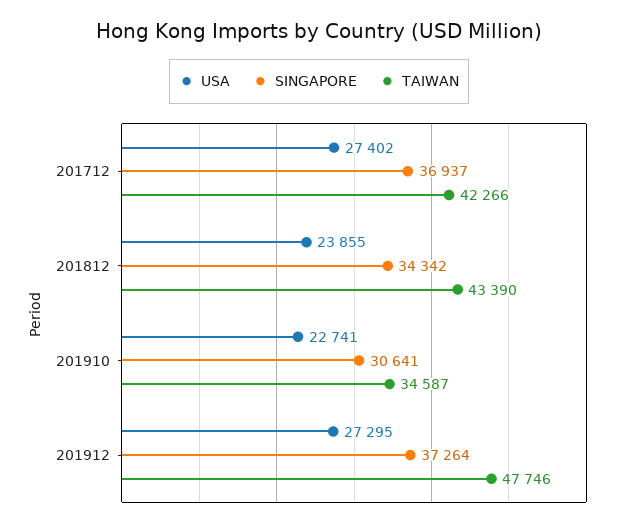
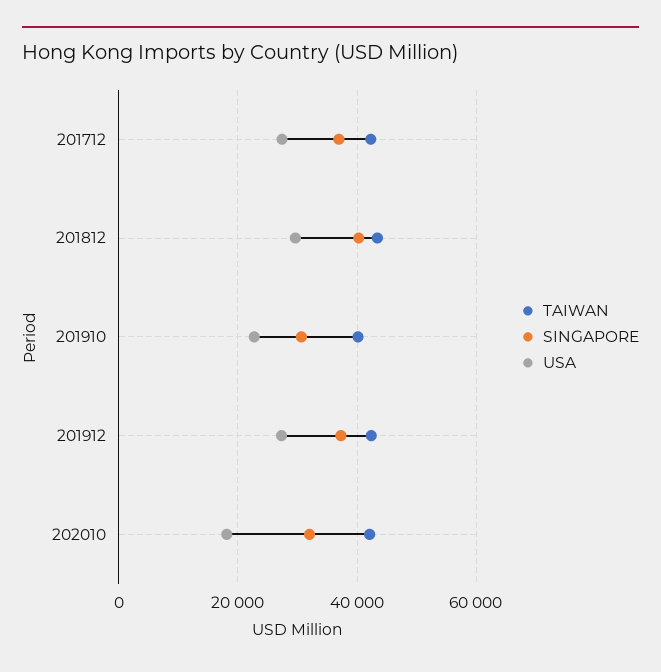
USA, 201812: 23855 -> 30000
SINGAPORE, 201812: 34342 -> 40000
TAIWAN, 201910: 34587 -> 40000
TAIWAN, 201912: 47746 -> 42000
TAIWAN, 202010: none -> 42000
SINGAPORE, 202010: none -> 32000
USA, 202010: none -> 18000

